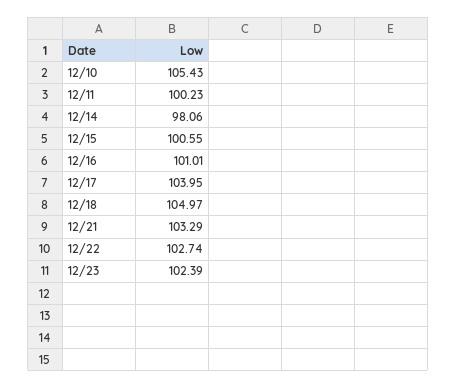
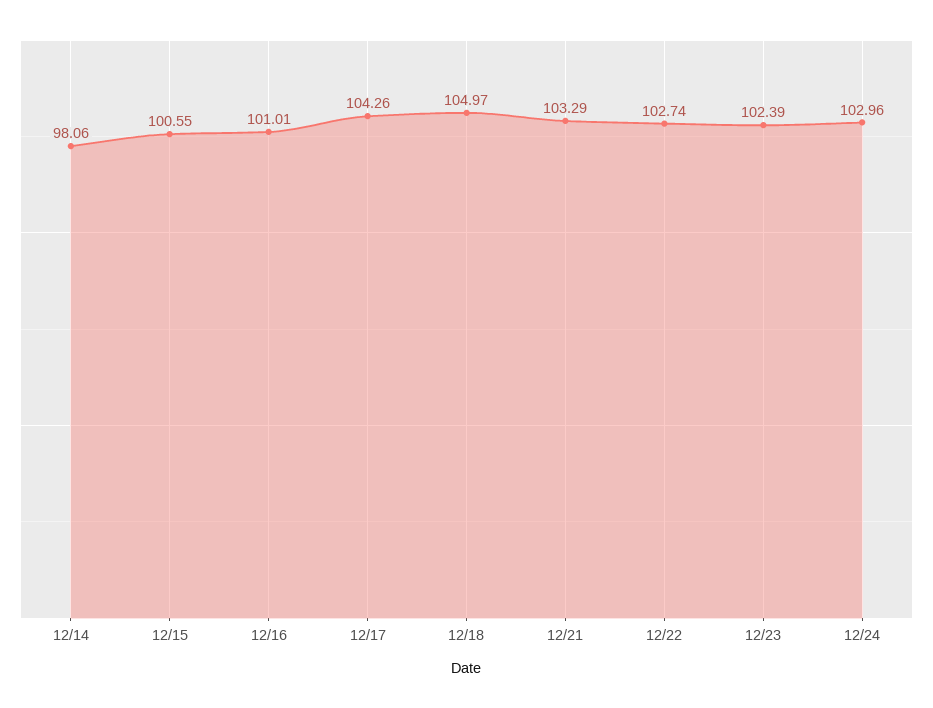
12/10: 105.43 -> none
12/11: 100.23 -> none
12/17: 103.95 -> 104.26
12/24: none -> 102.96

